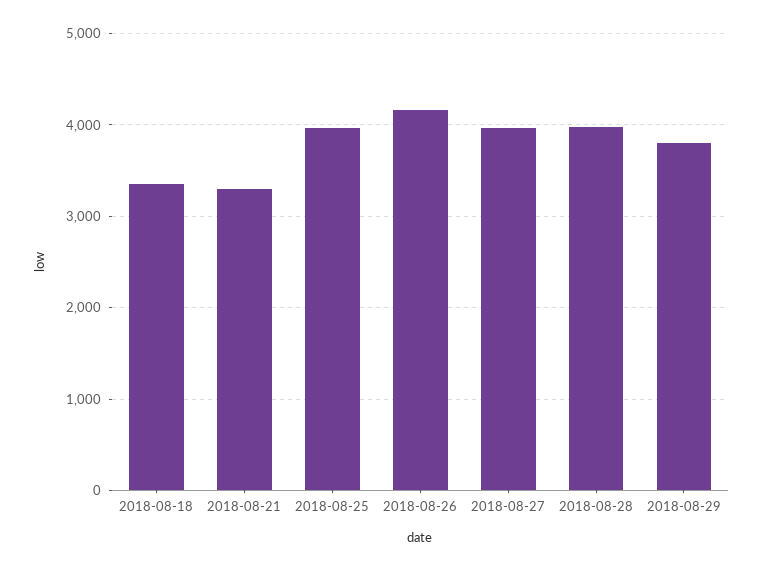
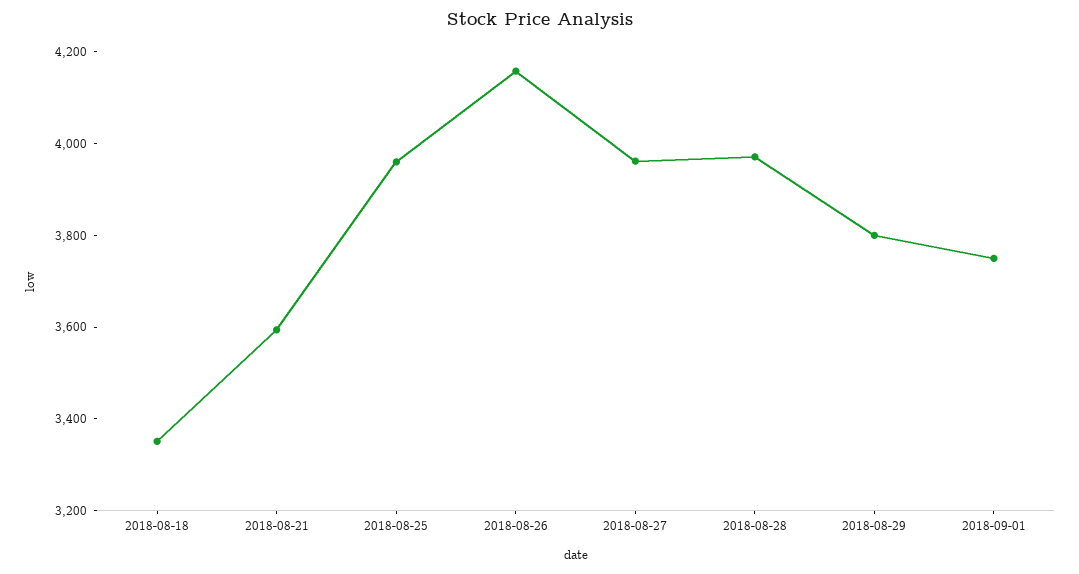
2018-08-21: 3300 -> 3600
2018-09-01: none -> 3750

